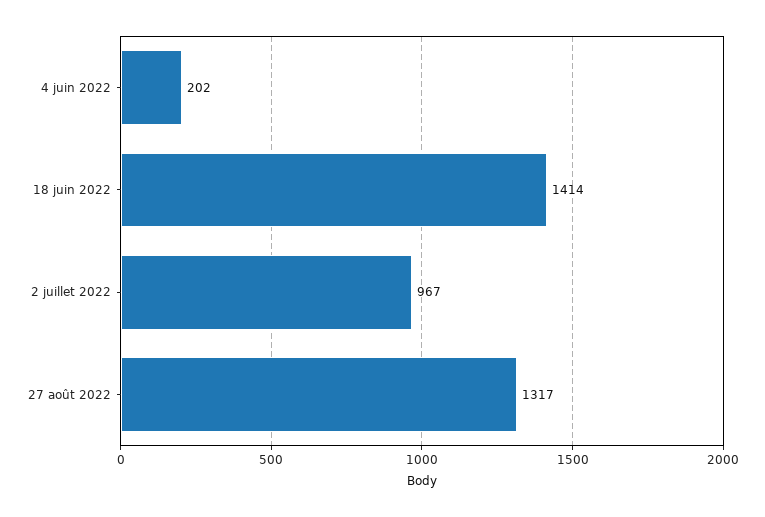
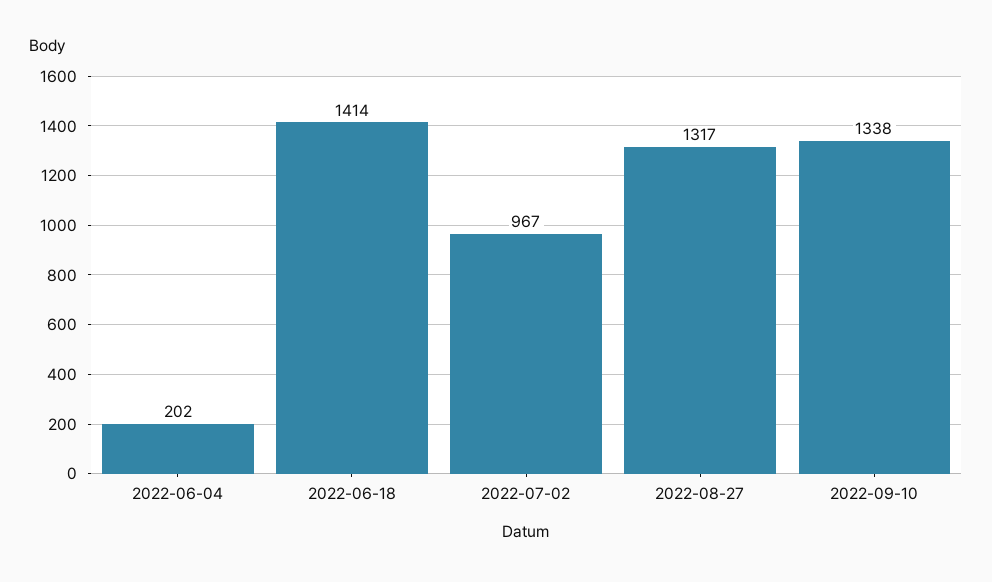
2022-09-10: none -> 1338

